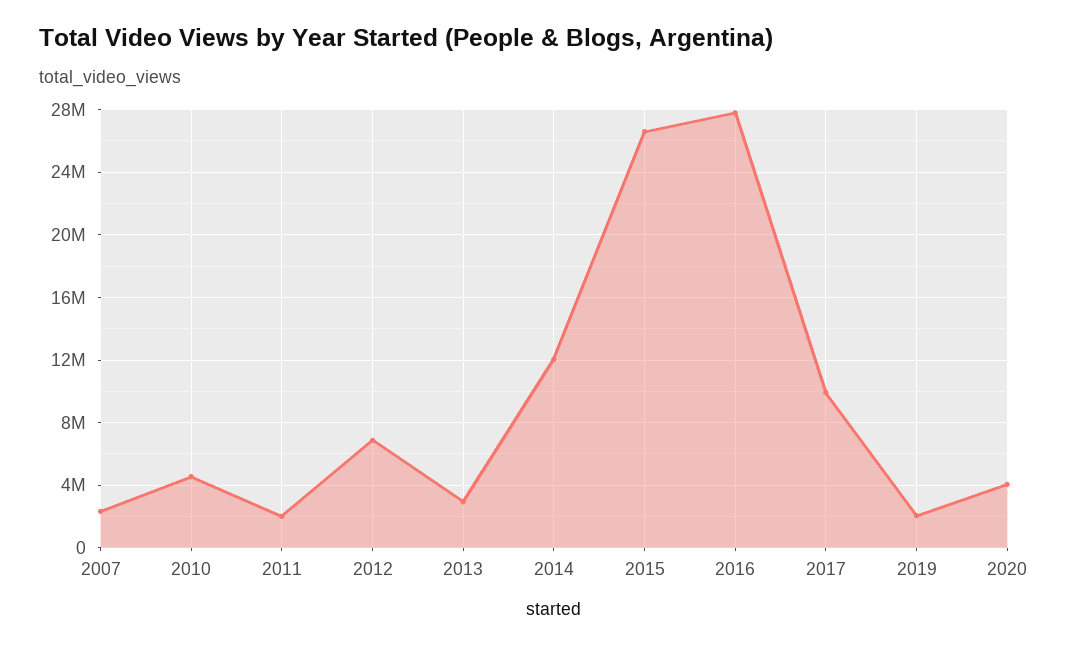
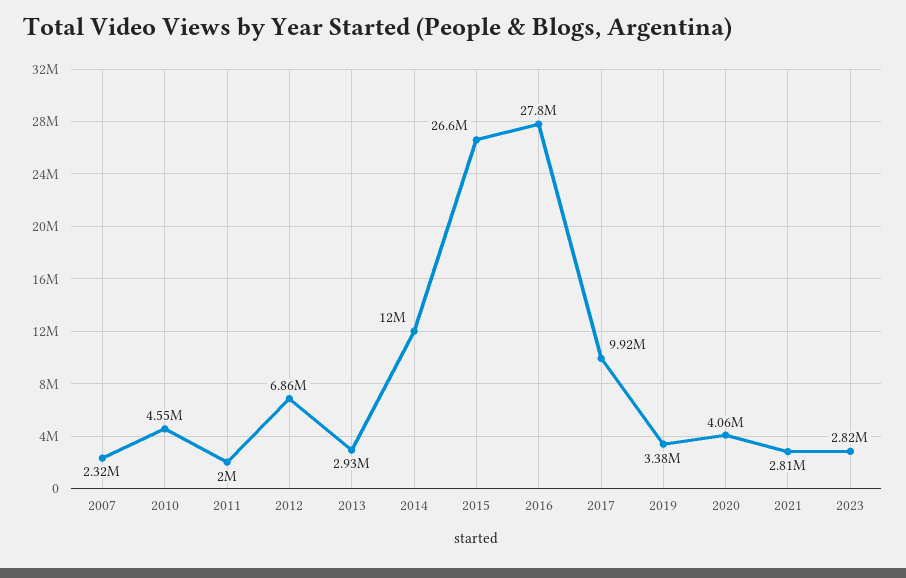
2019: 2000000 -> 3380000
2021: none -> 2810000
2023: none -> 2820000

